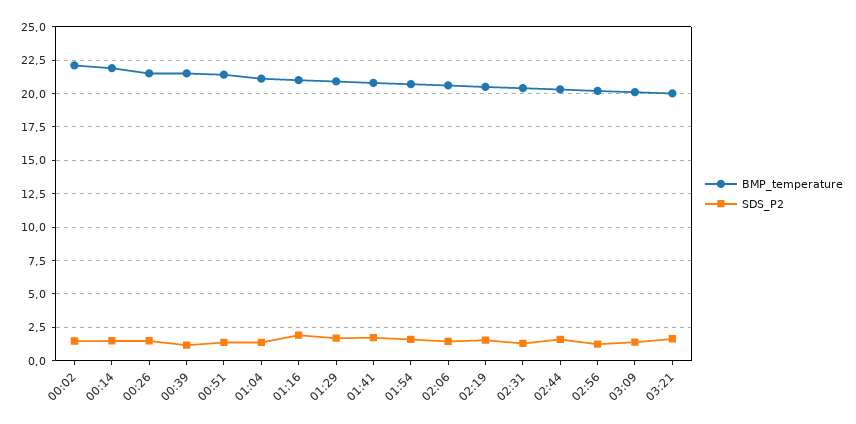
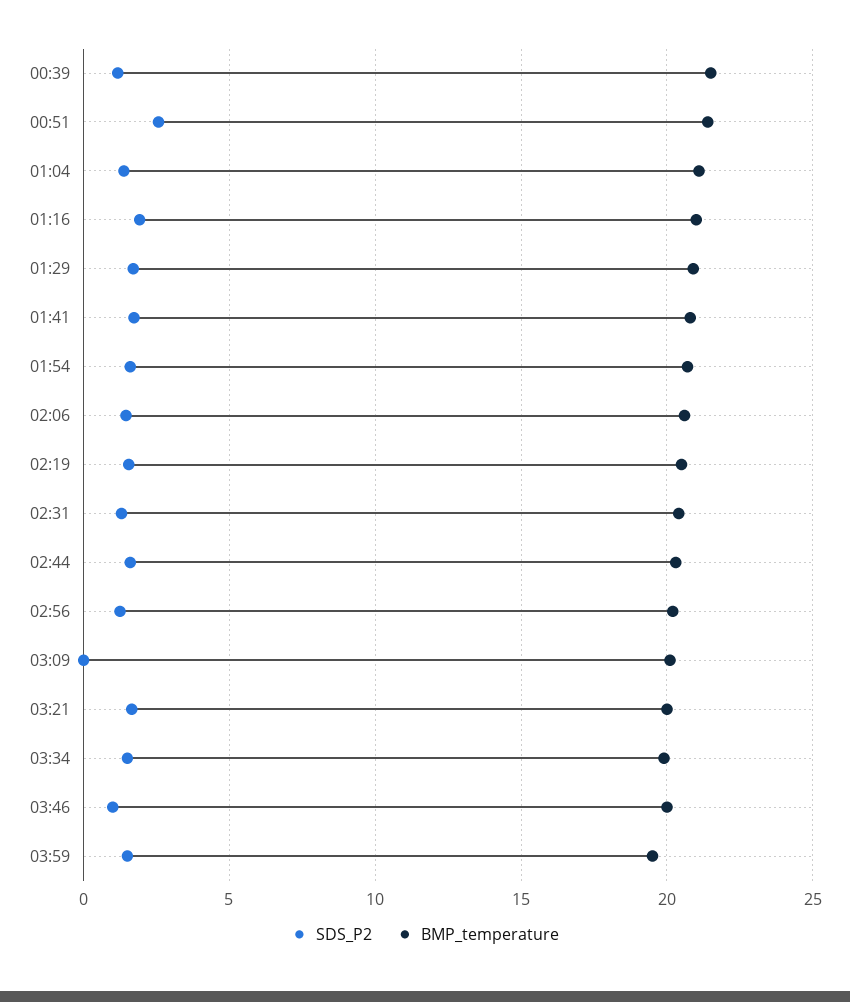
BMP_temperature, 00:02: 22 -> none
SDS_P2, 00:02: 1.5 -> none
BMP_temperature, 00:14: 22 -> none
SDS_P2, 00:14: 1.5 -> none
BMP_temperature, 00:26: 21.5 -> none
SDS_P2, 00:26: 1.5 -> none
SDS_P2, 00:51: 1.5 -> 2.5
SDS_P2, 03:09: 1.5 -> 0
SDS_P2, 03:34: none -> 1.5
BMP_temperature, 03:34: none -> 20
SDS_P2, 03:46: none -> 1
BMP_temperature, 03:46: none -> 20
SDS_P2, 03:59: none -> 1.5
BMP_temperature, 03:59: none -> 19.5

